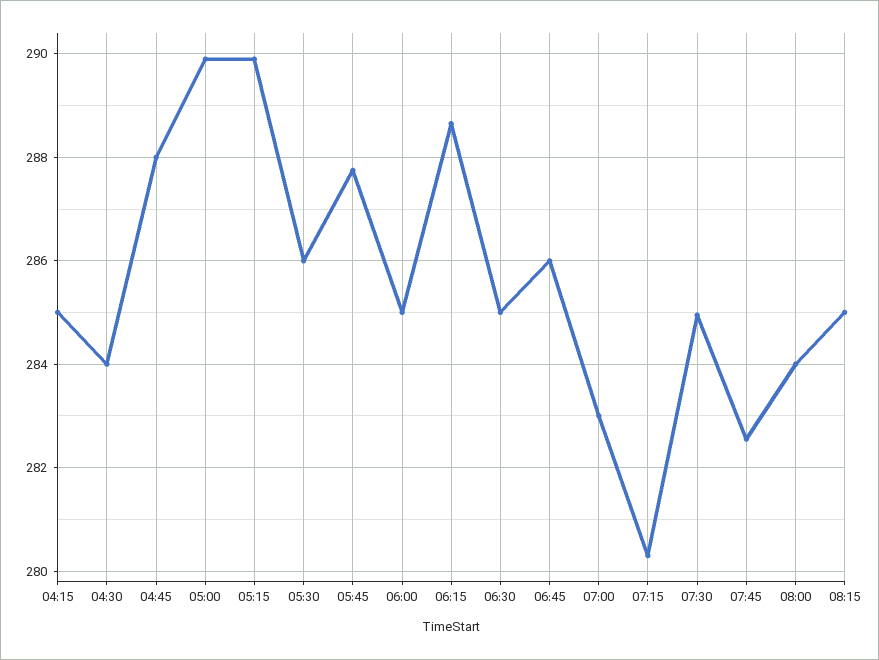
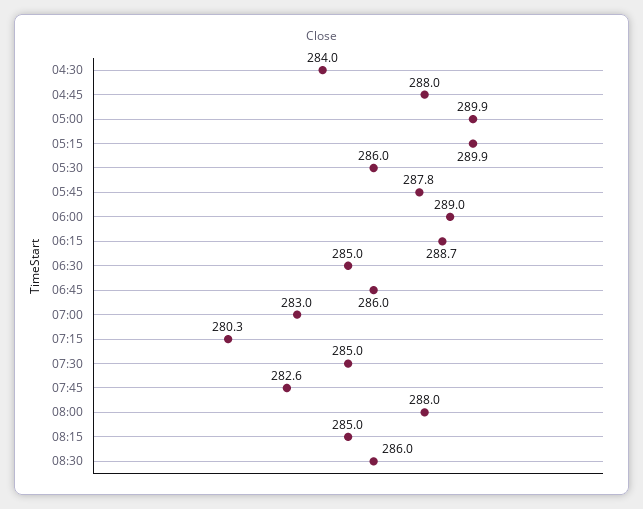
04:15: 285 -> none
06:00: 285 -> 289
08:00: 284 -> 288
08:30: none -> 286

